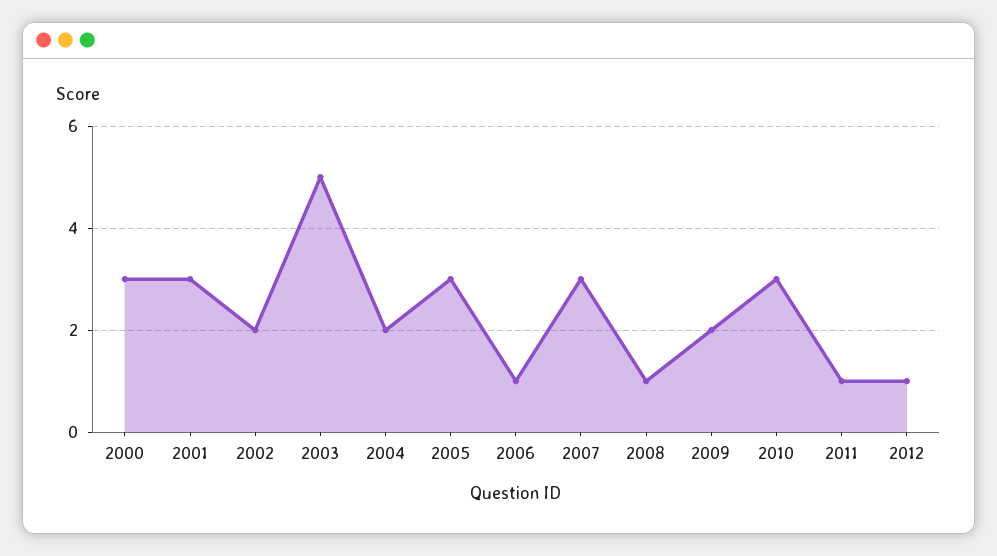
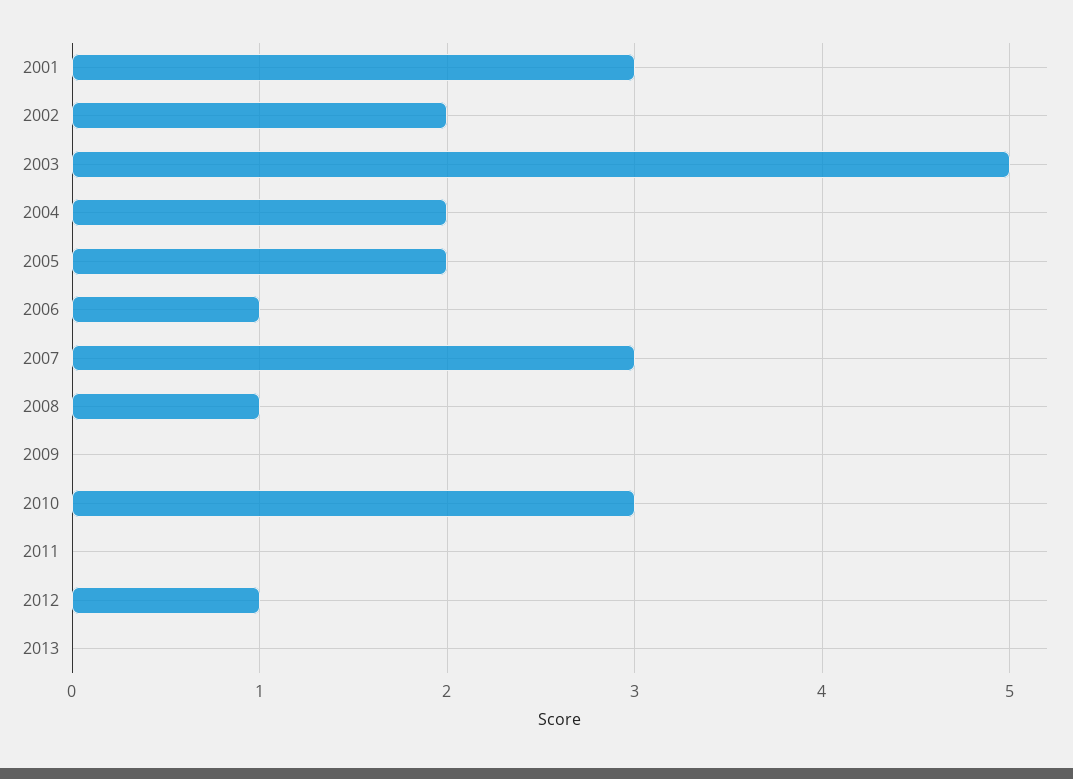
2000: 3 -> none
2005: 3 -> 2
2009: 2 -> 0
2011: 1 -> 0
2013: none -> 0

